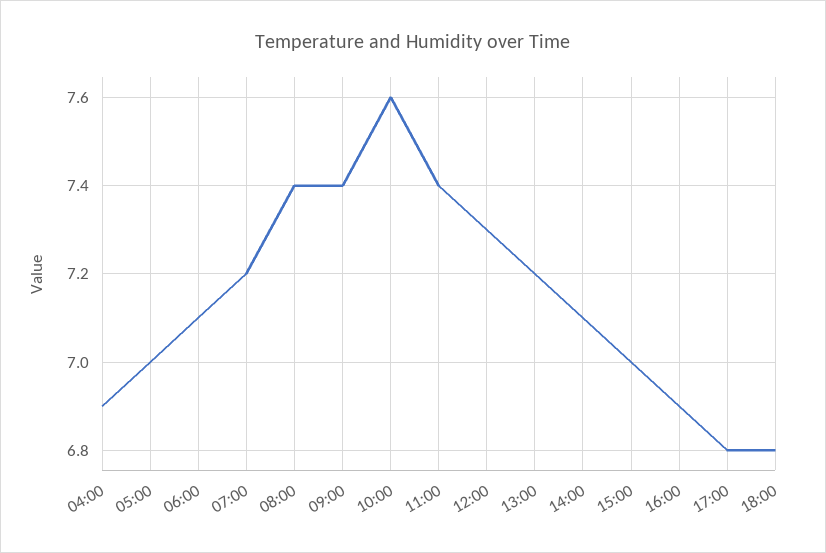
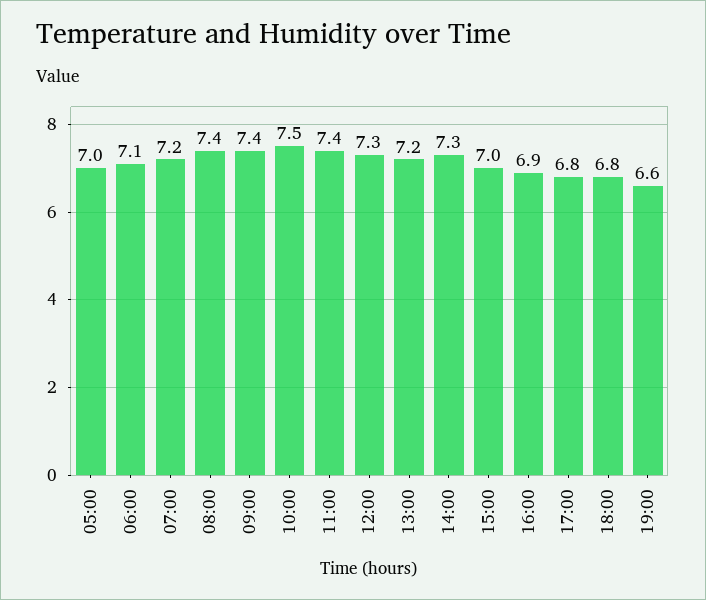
04:00: 6.9 -> none
10:00: 7.6 -> 7.5
14:00: 7.1 -> 7.3
19:00: none -> 6.6

